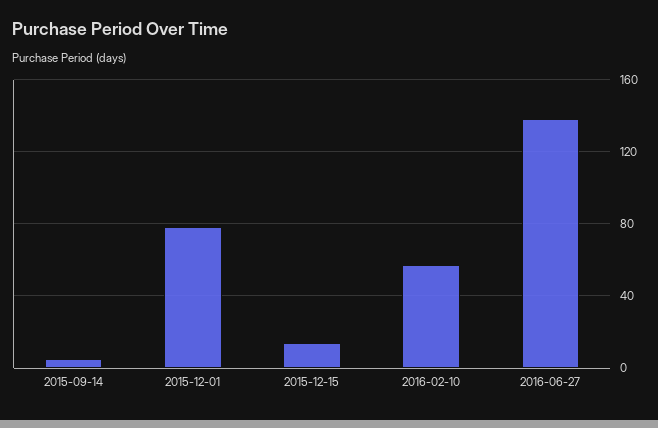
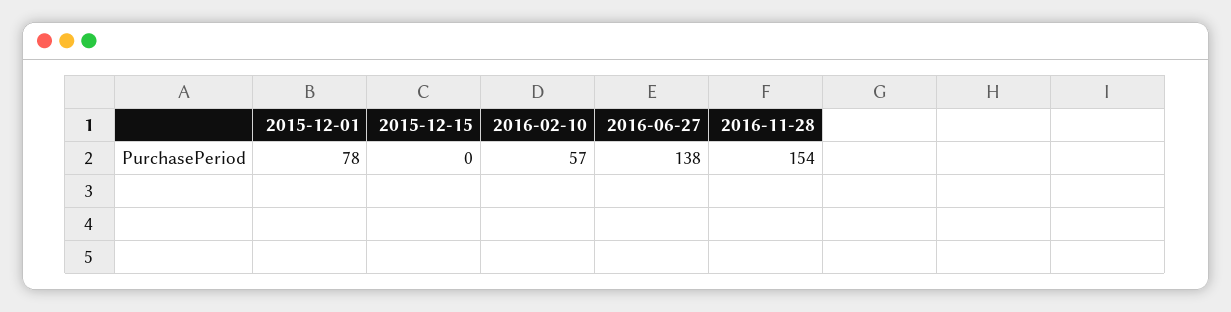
2015-09-14: 5 -> none
2015-12-15: 15 -> 0
2016-11-28: none -> 154

